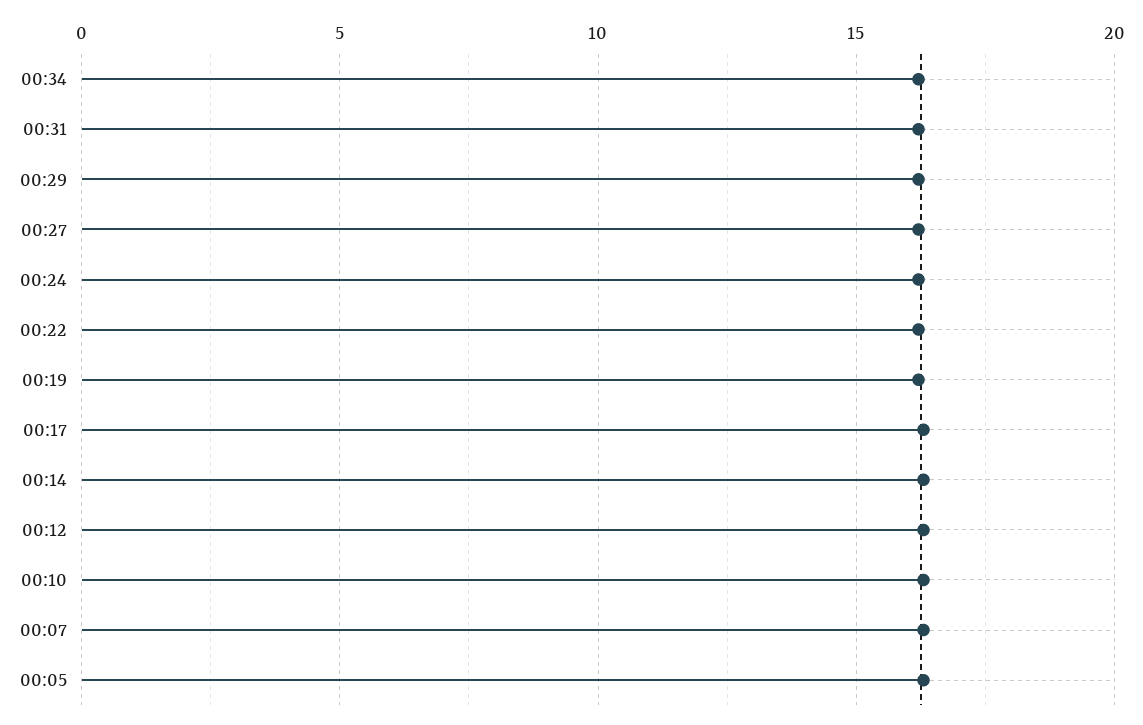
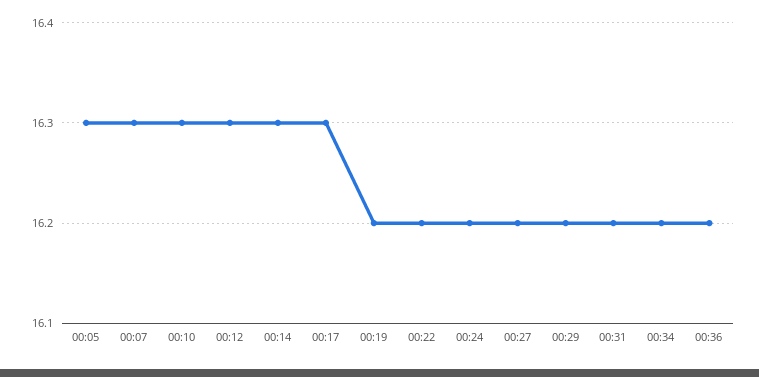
00:36: none -> 16.2

